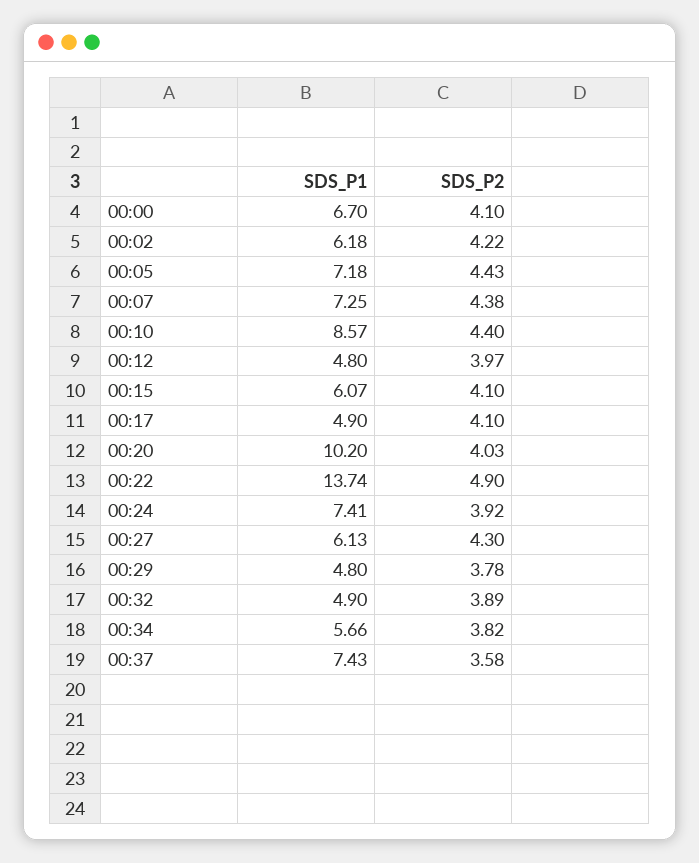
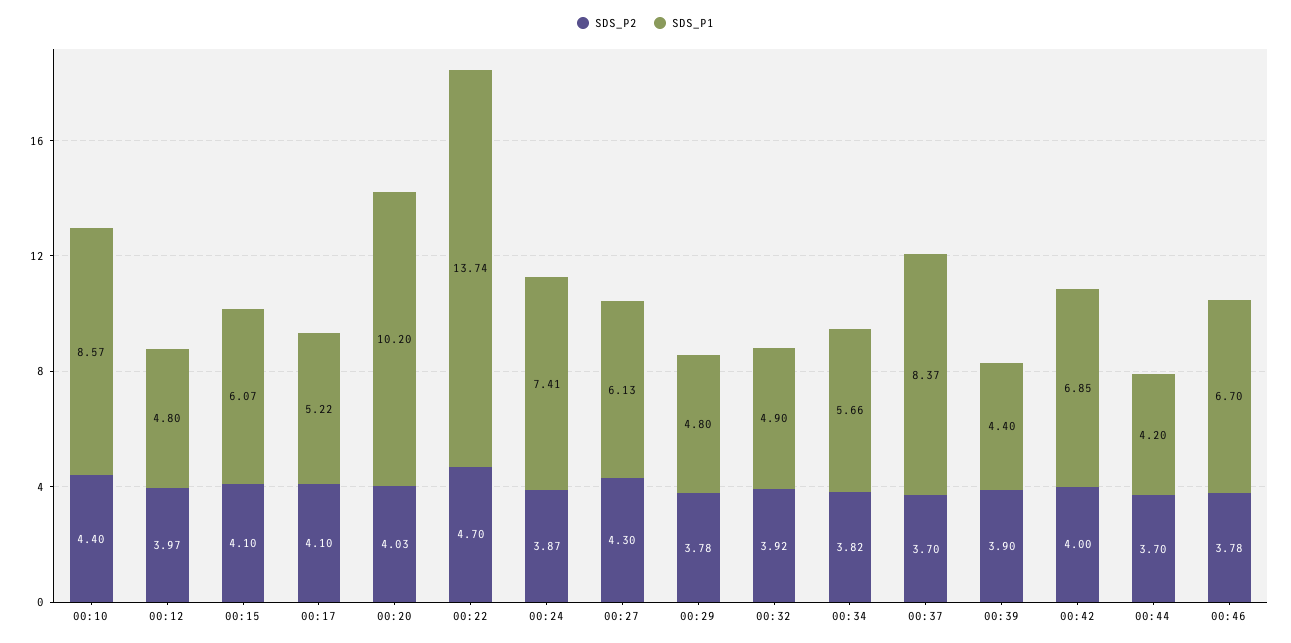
SDS_P1, 00:00: 6.7 -> none
SDS_P2, 00:00: 4.1 -> none
SDS_P1, 00:02: 6.18 -> none
SDS_P2, 00:02: 4.22 -> none
SDS_P1, 00:05: 7.18 -> none
SDS_P2, 00:05: 4.43 -> none
SDS_P1, 00:07: 7.25 -> none
SDS_P2, 00:07: 4.38 -> none
SDS_P1, 00:17: 4.9 -> 5.22
SDS_P2, 00:22: 4.9 -> 4.7
SDS_P2, 00:24: 3.92 -> 3.87
SDS_P2, 00:32: 3.89 -> 3.92
SDS_P1, 00:37: 7.43 -> 8.37
SDS_P2, 00:37: 3.58 -> 3.7
SDS_P2, 00:39: none -> 3.9
SDS_P1, 00:39: none -> 4.4
SDS_P2, 00:42: none -> 4
SDS_P1, 00:42: none -> 6.85
SDS_P2, 00:44: none -> 3.7
SDS_P1, 00:44: none -> 4.2
SDS_P2, 00:46: none -> 3.78
SDS_P1, 00:46: none -> 6.7

